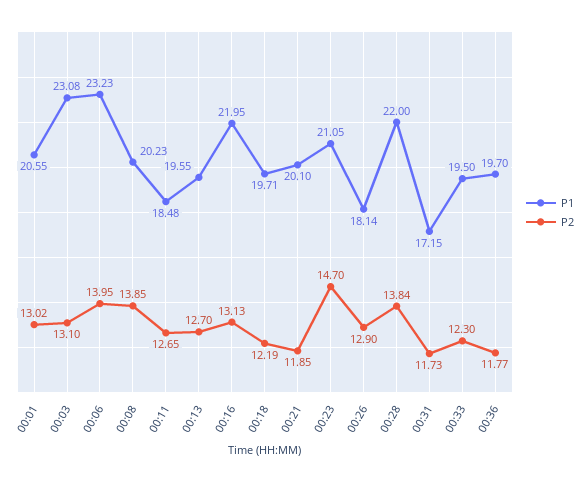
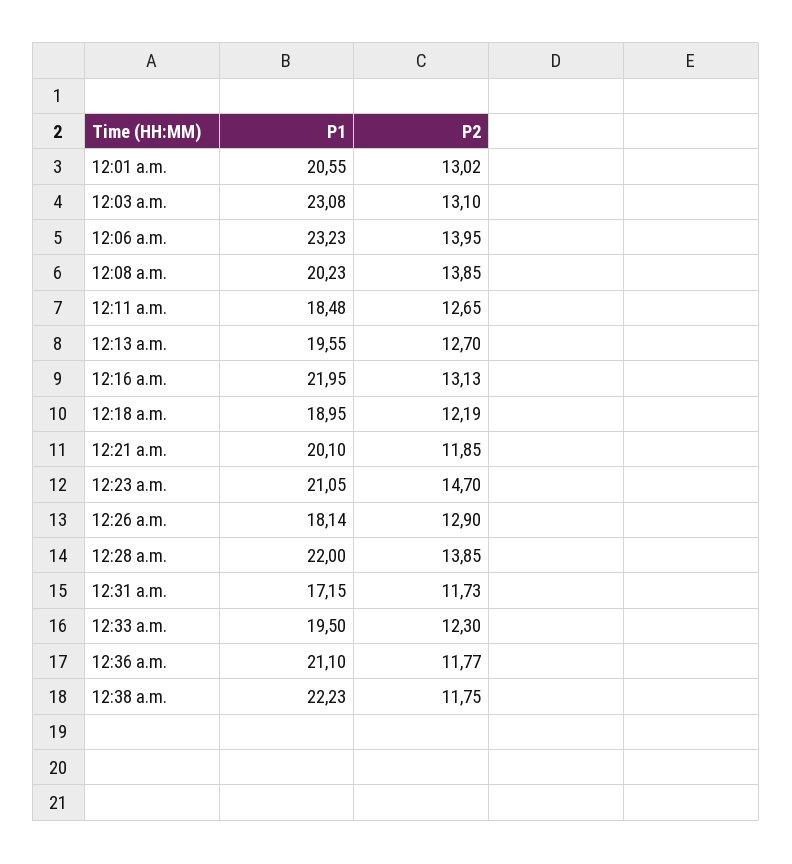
P1, 00:18: 19.71 -> 18.95
P2, 00:28: 13.84 -> 13.85
P1, 00:36: 19.7 -> 21.1
P1, 12:38 a.m.: none -> 22.23
P2, 12:38 a.m.: none -> 11.75

